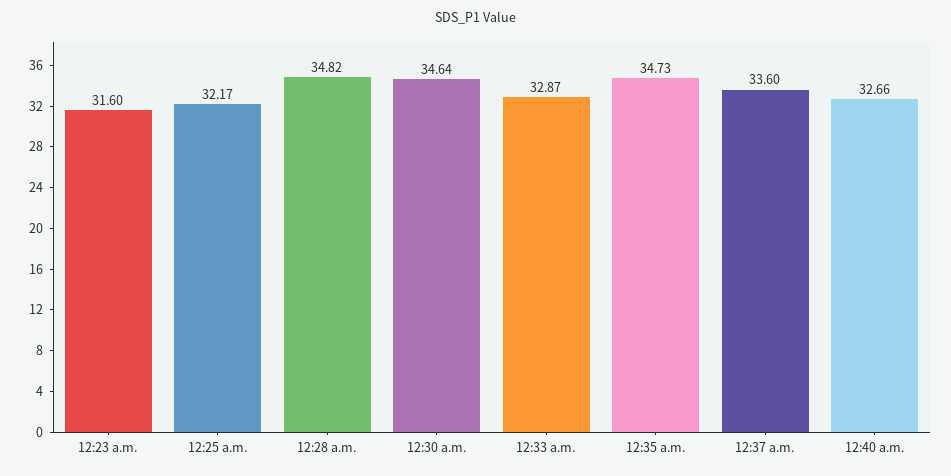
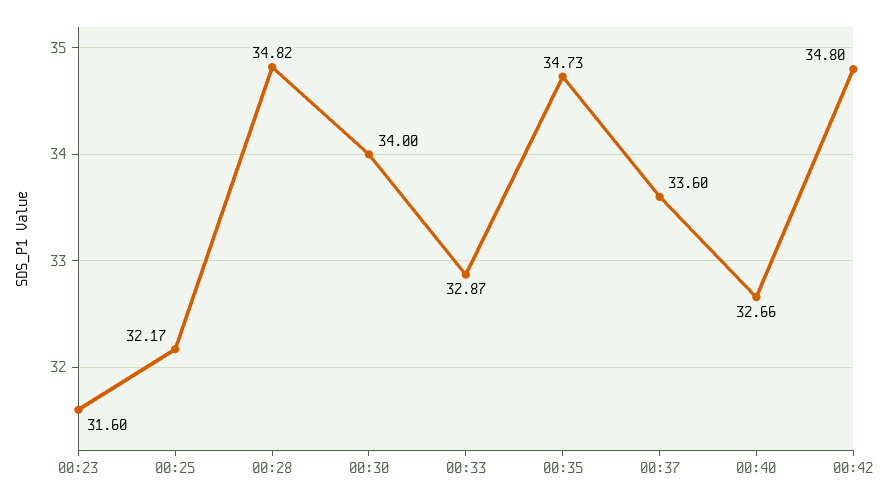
12:30 a.m.: 34.64 -> 34
00:42: none -> 34.8

